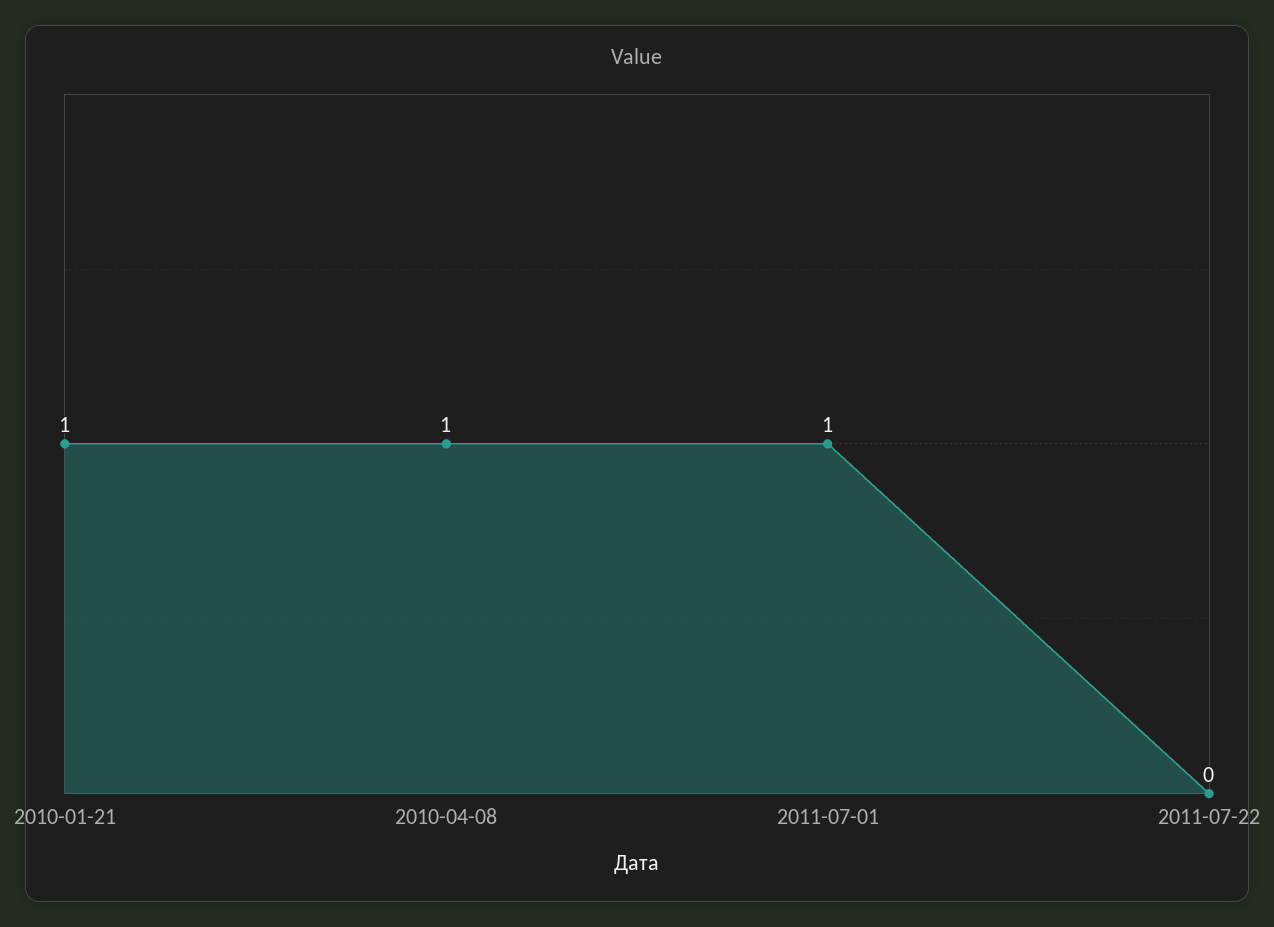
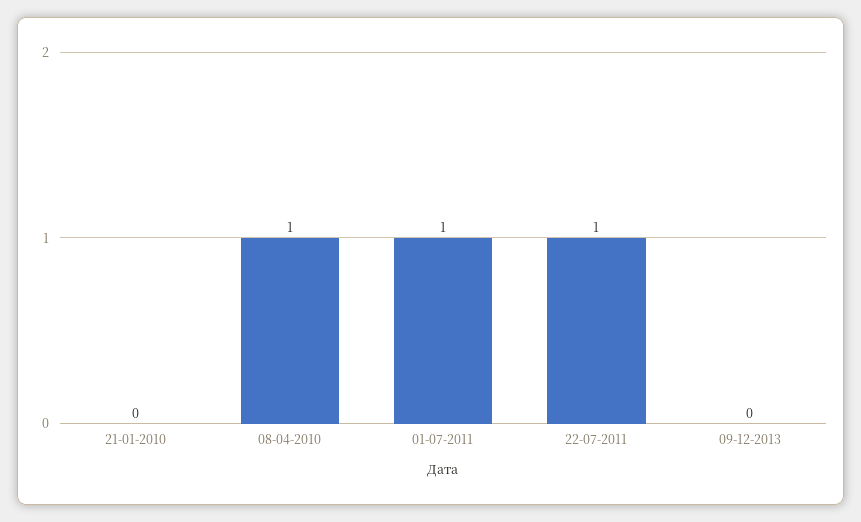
2010-01-21: 1 -> 0
2011-07-22: 0 -> 1
09-12-2013: none -> 0

